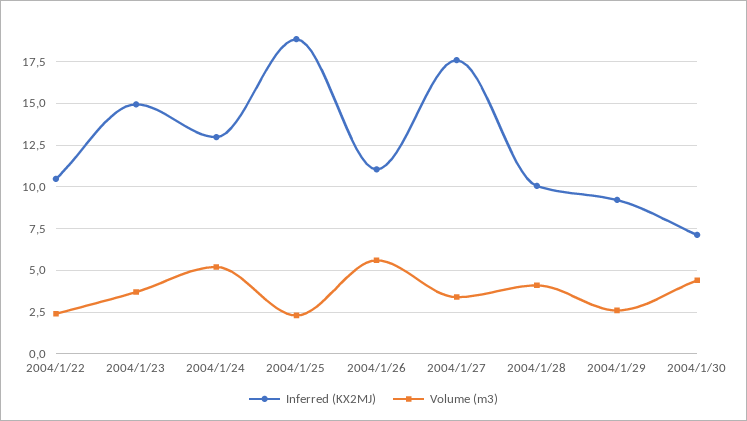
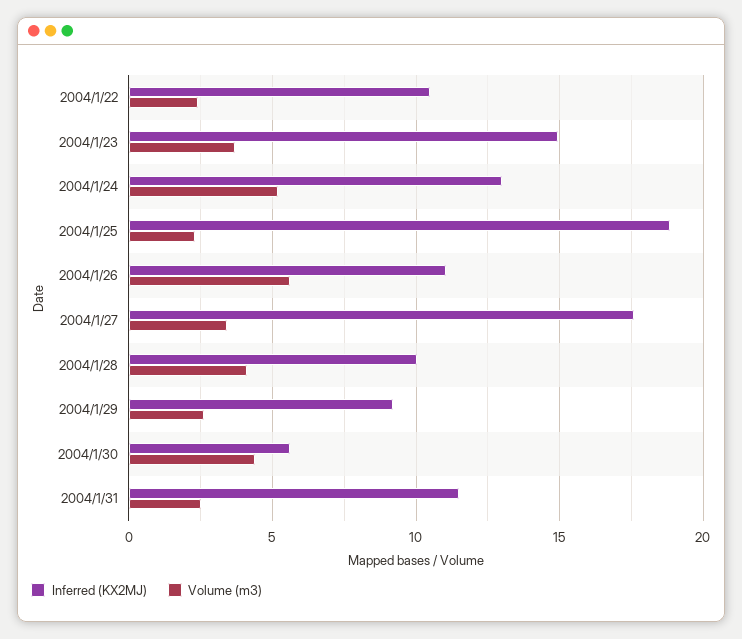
Inferred (KX2MJ), 2004/1/30: 7 -> 5.5
Inferred (KX2MJ), 2004/1/31: none -> 11.5
Volume (m3), 2004/1/31: none -> 2.5

